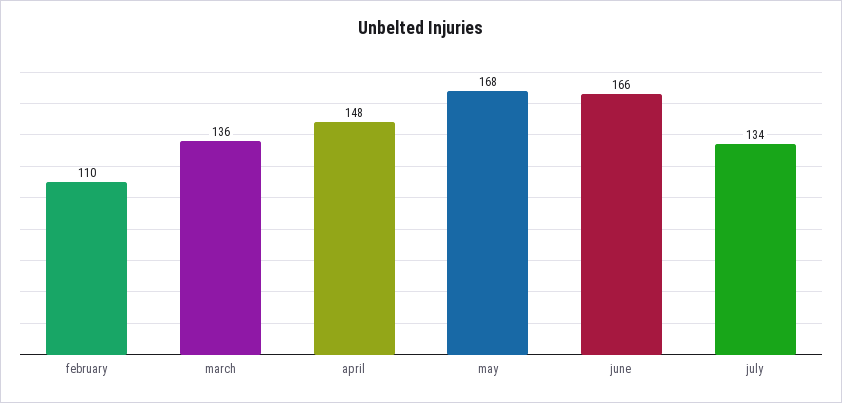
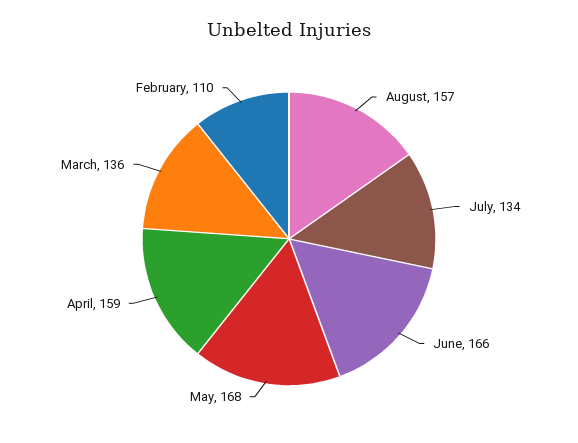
april: 148 -> 159
August: none -> 157

